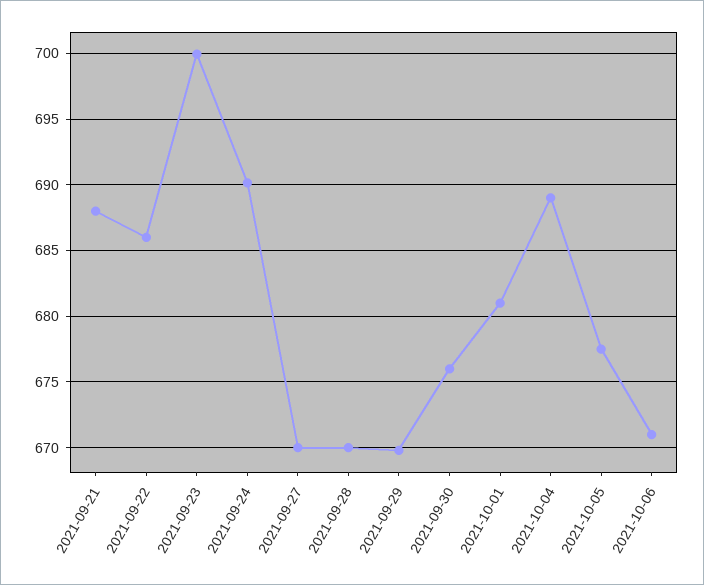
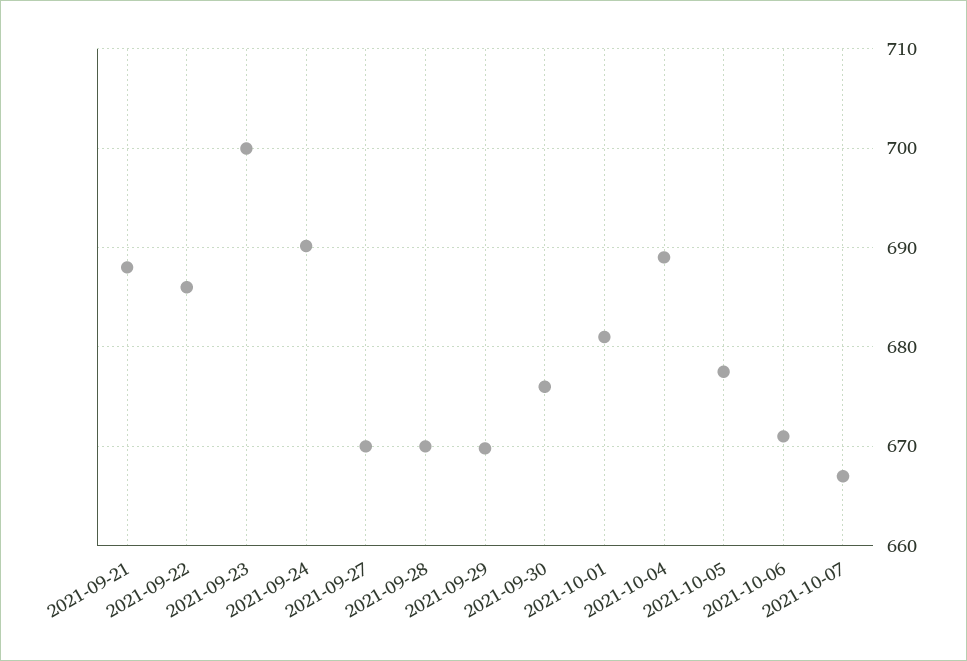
2021-10-07: none -> 667

